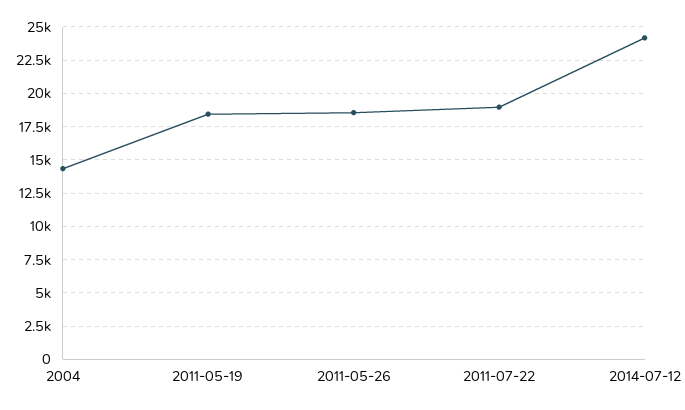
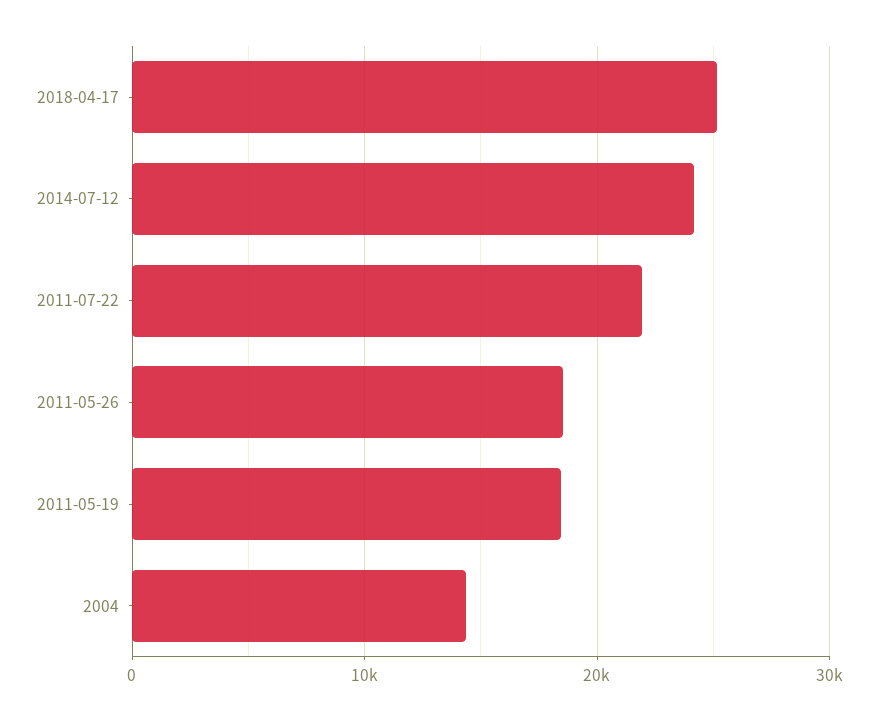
2011-07-22: 19000 -> 22000
2018-04-17: none -> 25000

